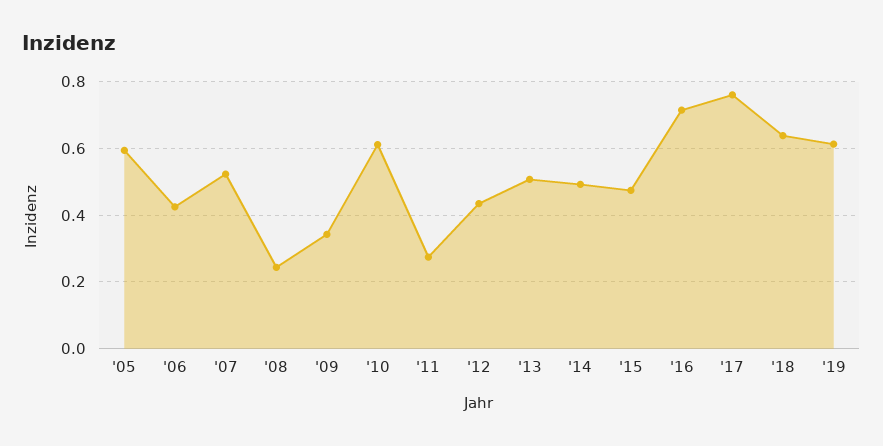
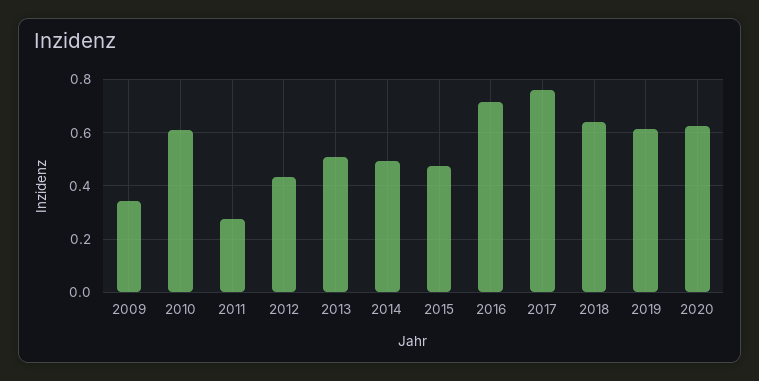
'05: 0.6 -> none
'06: 0.42 -> none
'07: 0.52 -> none
'08: 0.24 -> none
2020: none -> 0.625

